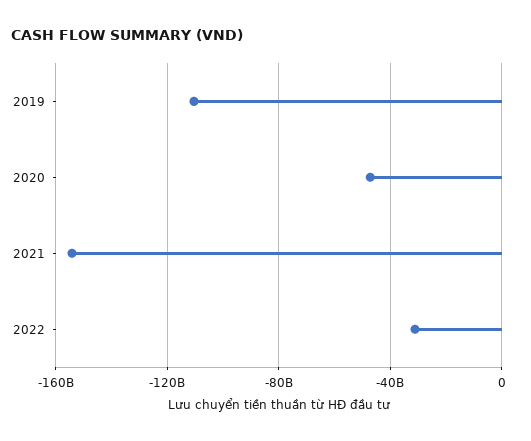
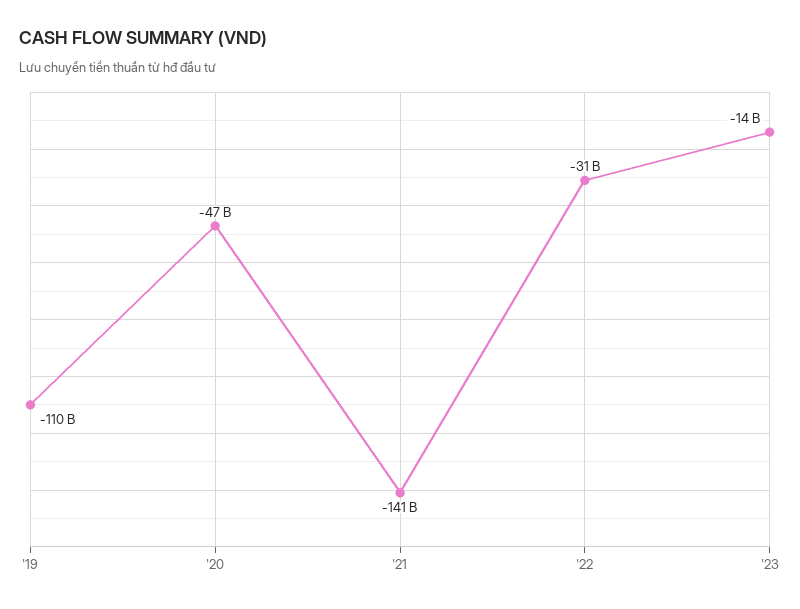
2021: -155000000000 -> -141000000000
'23: none -> -14000000000

